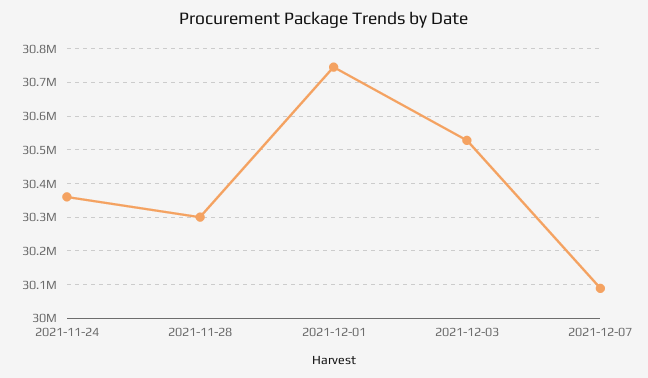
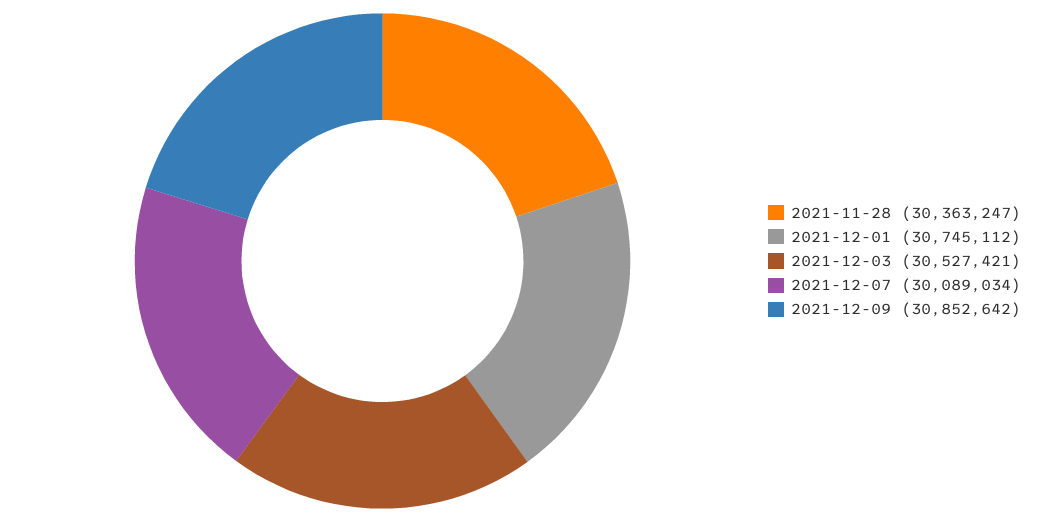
2021-11-24: 30360000 -> none
2021-11-28: 30300000 -> 30363247
2021-12-09: none -> 30852642

